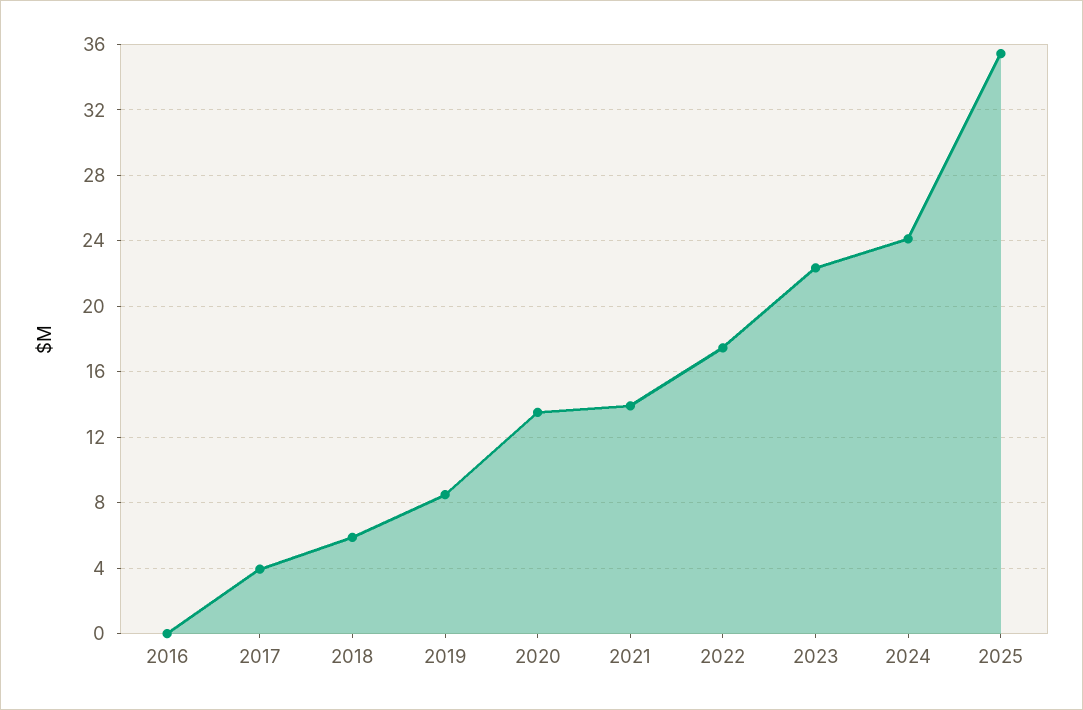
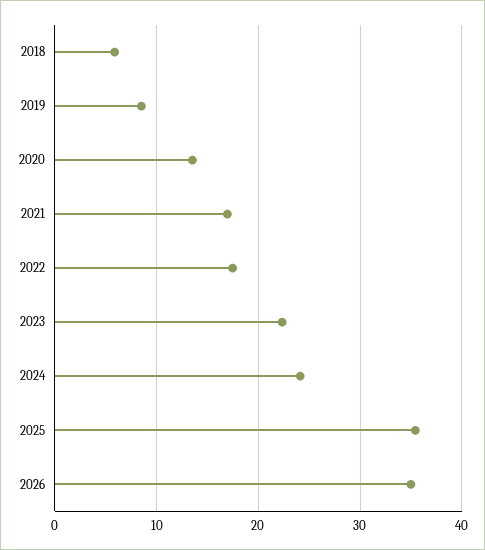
2016: 0 -> none
2017: 4 -> none
2021: 14 -> 17
2026: none -> 35

